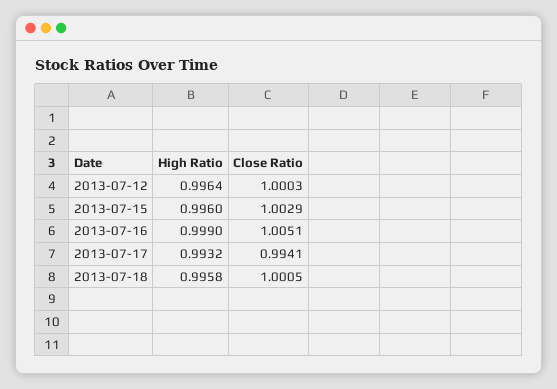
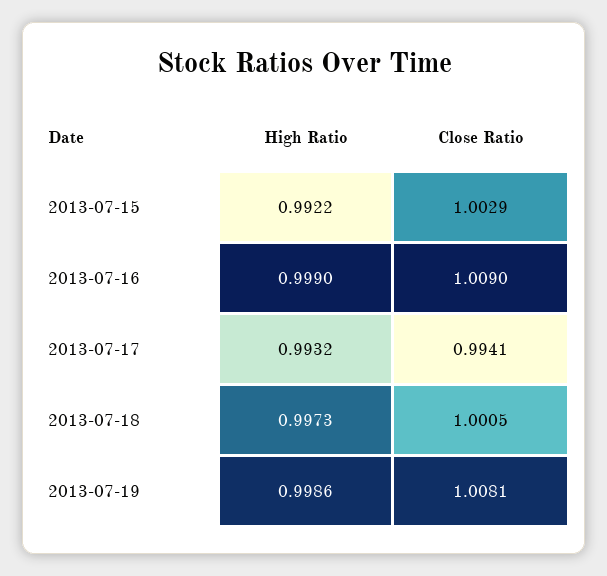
High Ratio, 2013-07-12: 0.9964 -> none
Close Ratio, 2013-07-12: 1.0003 -> none
High Ratio, 2013-07-15: 0.996 -> 0.9922
Close Ratio, 2013-07-16: 1.0051 -> 1.009
High Ratio, 2013-07-18: 0.9958 -> 0.9973
High Ratio, 2013-07-19: none -> 0.9986
Close Ratio, 2013-07-19: none -> 1.0081

